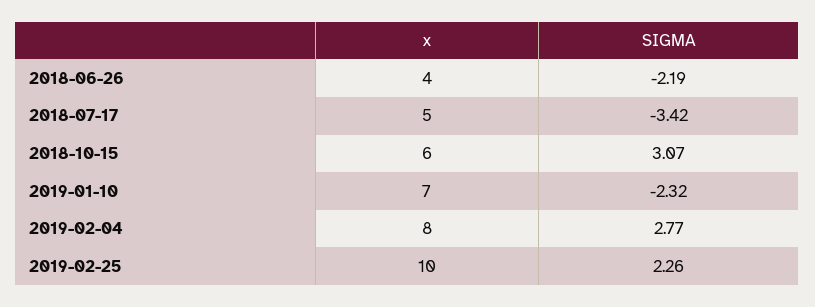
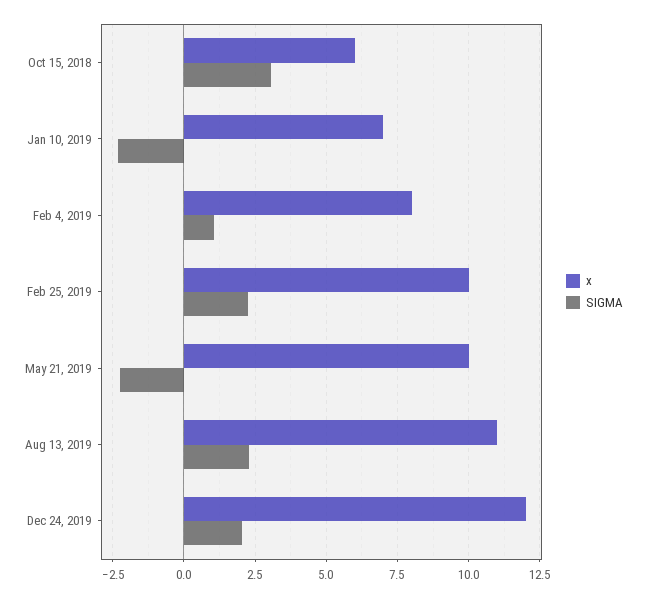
x, 2018-06-26: 4 -> none
SIGMA, 2018-06-26: -2.19 -> none
x, 2018-07-17: 5 -> none
SIGMA, 2018-07-17: -3.42 -> none
SIGMA, 2019-02-04: 2.77 -> 1
x, May 21, 2019: none -> 10
SIGMA, May 21, 2019: none -> -2.25
x, Aug 13, 2019: none -> 11
SIGMA, Aug 13, 2019: none -> 2.25
x, Dec 24, 2019: none -> 12
SIGMA, Dec 24, 2019: none -> 2

